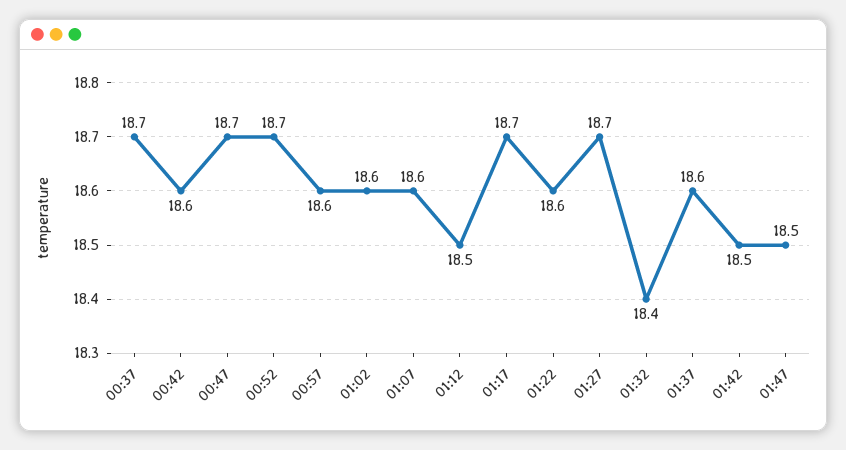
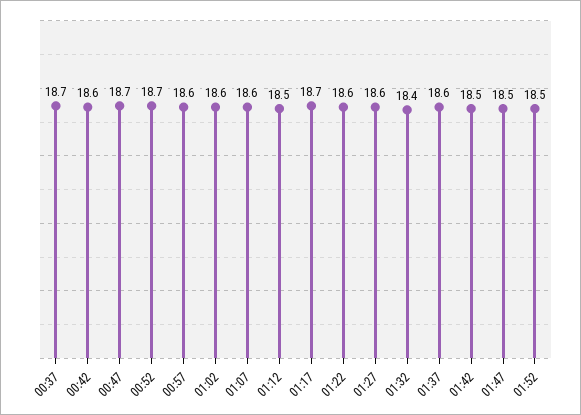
01:27: 18.7 -> 18.6
01:52: none -> 18.5

